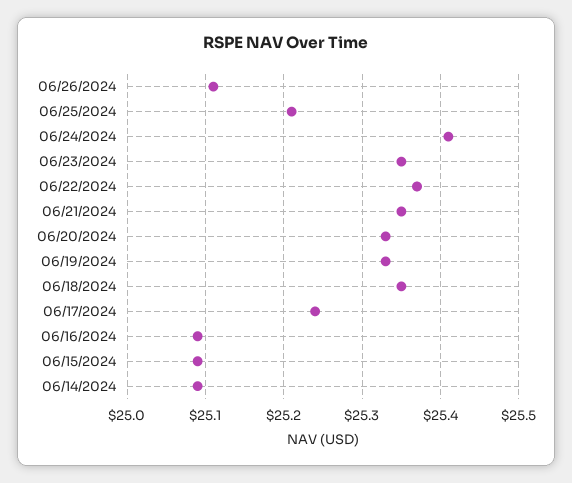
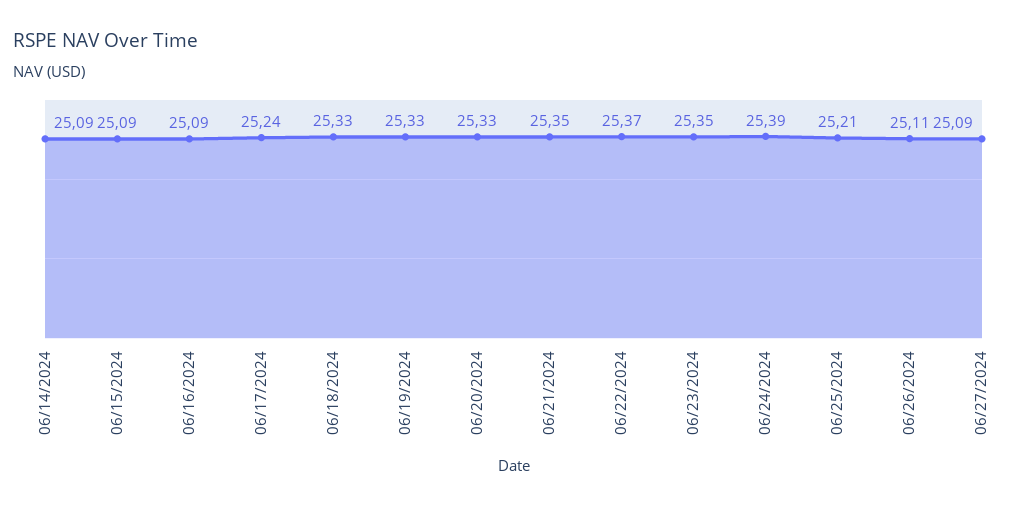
06/24/2024: 25.41 -> 25.39
06/18/2024: 25.35 -> 25.33
06/27/2024: none -> 25.09

